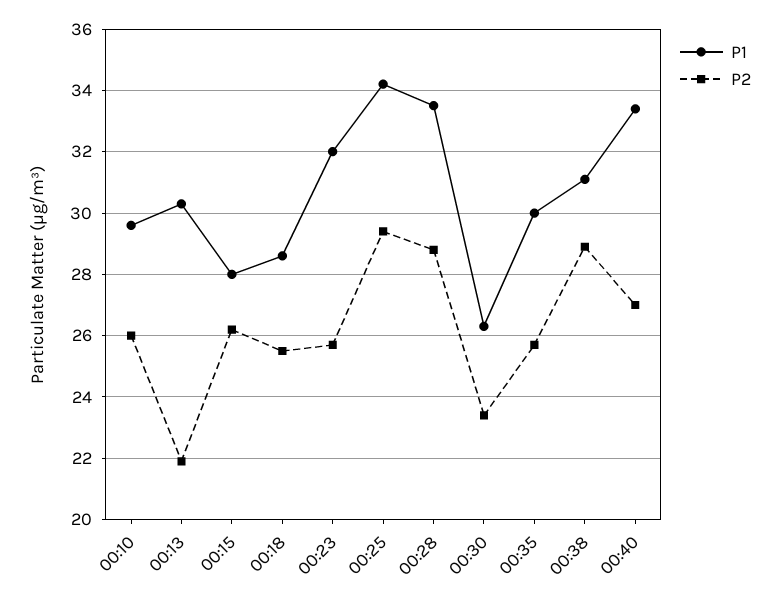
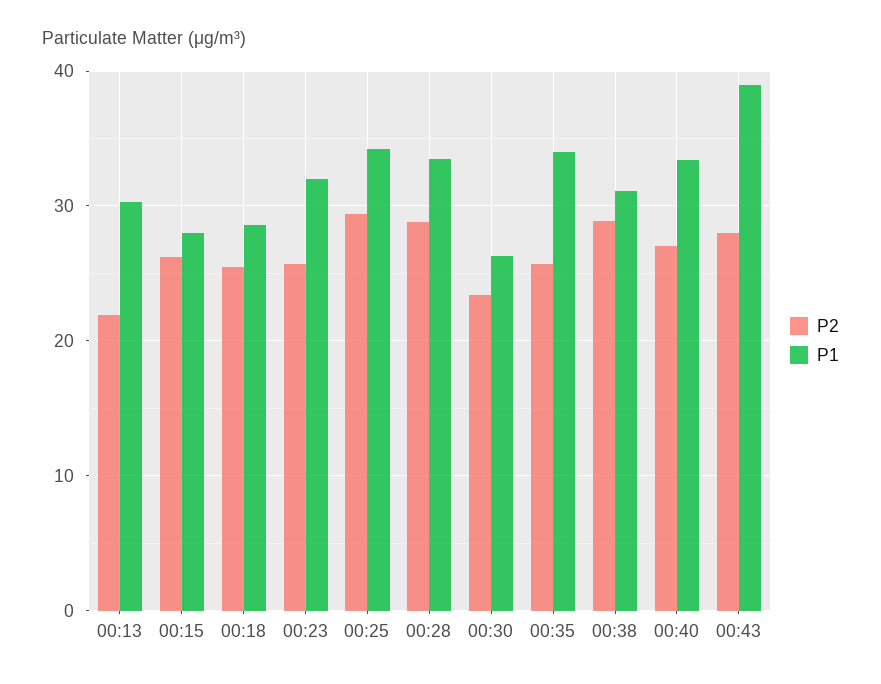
P1, 00:10: 29.5 -> none
P2, 00:10: 26 -> none
P1, 00:35: 30 -> 34
P2, 00:43: none -> 28
P1, 00:43: none -> 39

